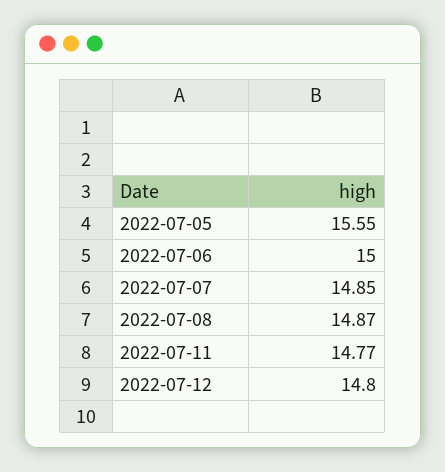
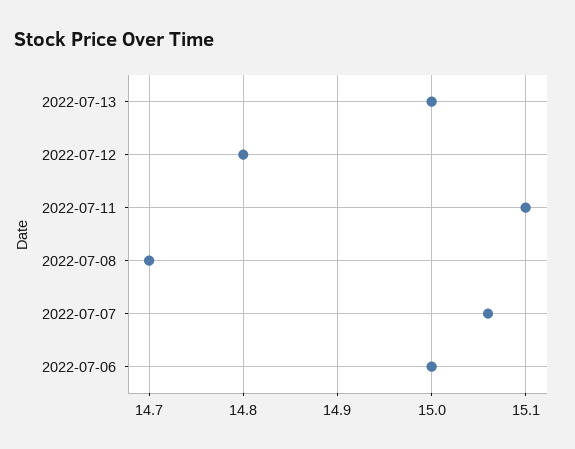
2022-07-05: 15.55 -> none
2022-07-07: 14.85 -> 15.06
2022-07-08: 14.87 -> 14.7
2022-07-11: 14.77 -> 15.1
2022-07-13: none -> 15

